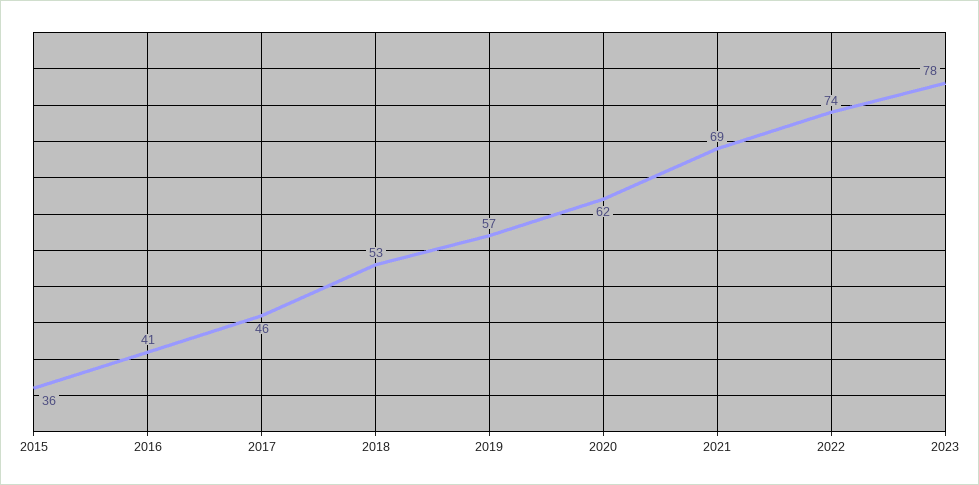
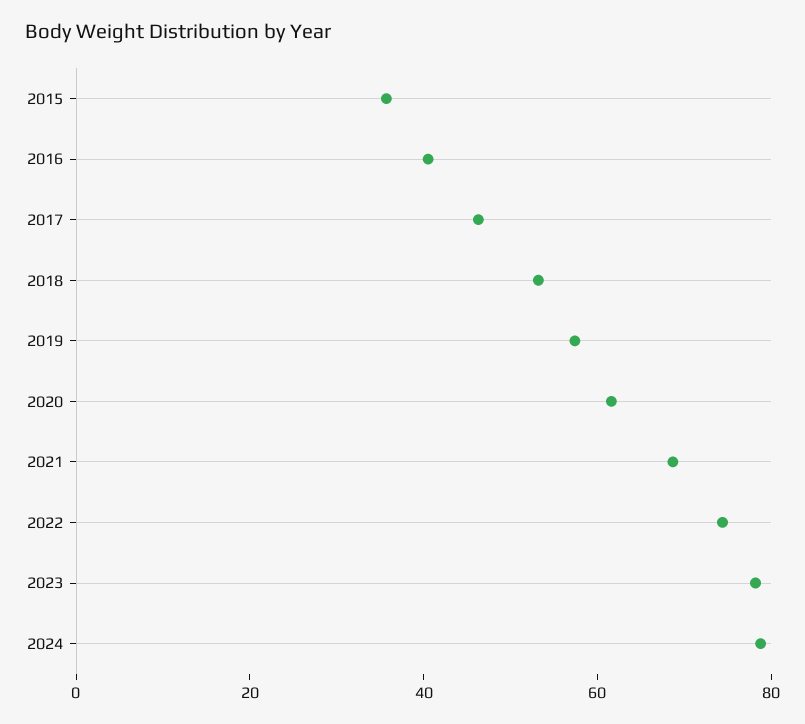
2024: none -> 80

